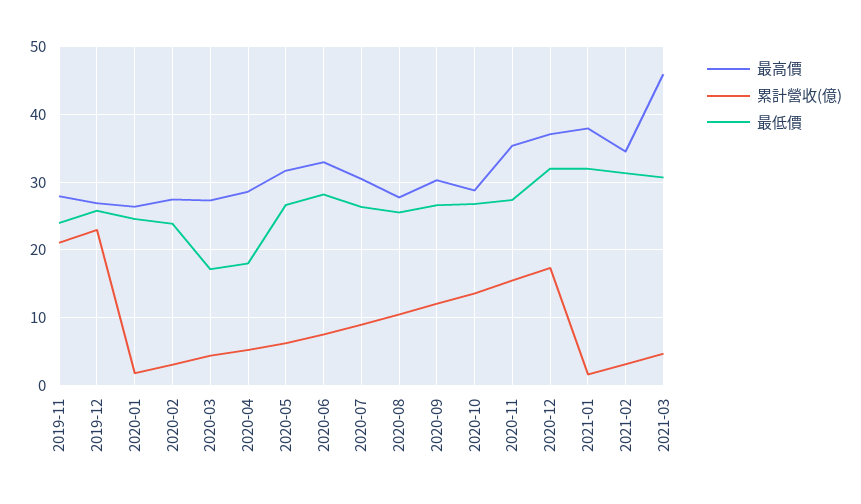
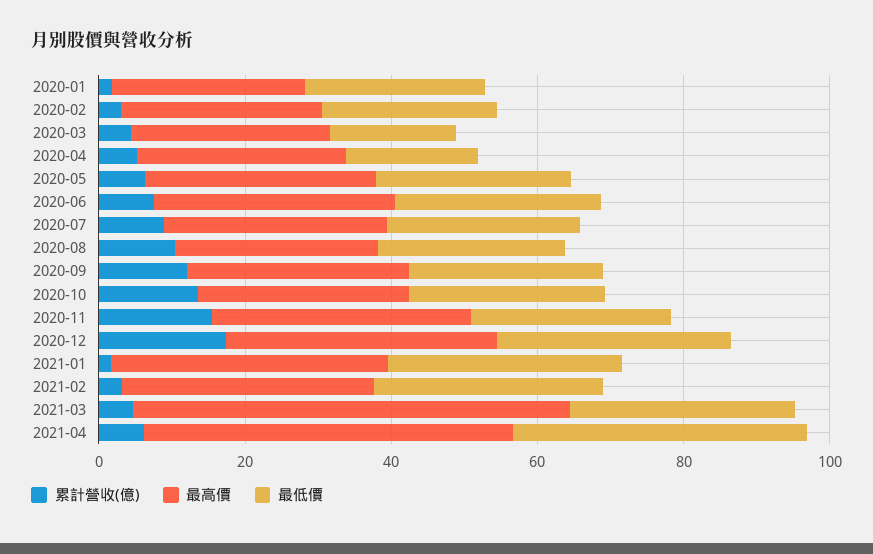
最高價, 2019-11: 28 -> none
累計營收(億), 2019-11: 21 -> none
最低價, 2019-11: 24 -> none
最高價, 2019-12: 27 -> none
累計營收(億), 2019-12: 23 -> none
最低價, 2019-12: 26 -> none
最高價, 2021-03: 46 -> 60
累計營收(億), 2021-04: none -> 5
最高價, 2021-04: none -> 50
最低價, 2021-04: none -> 40

